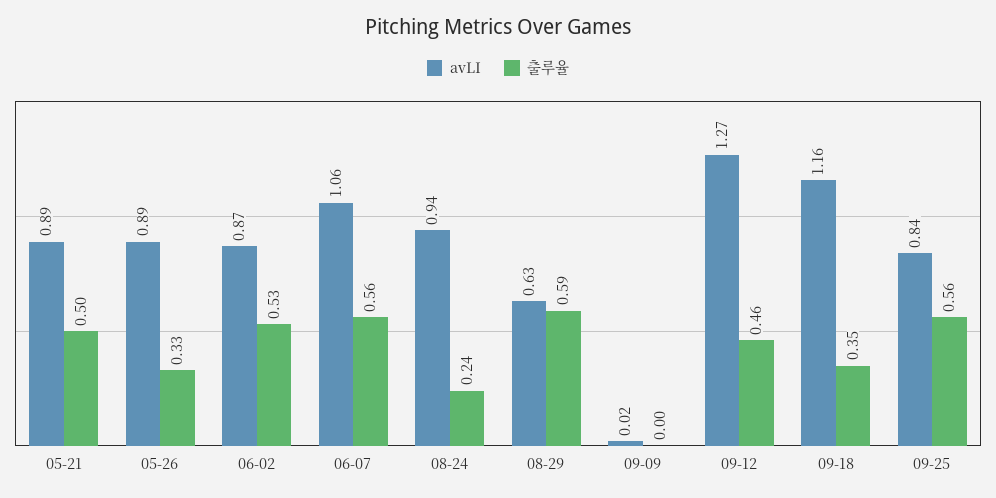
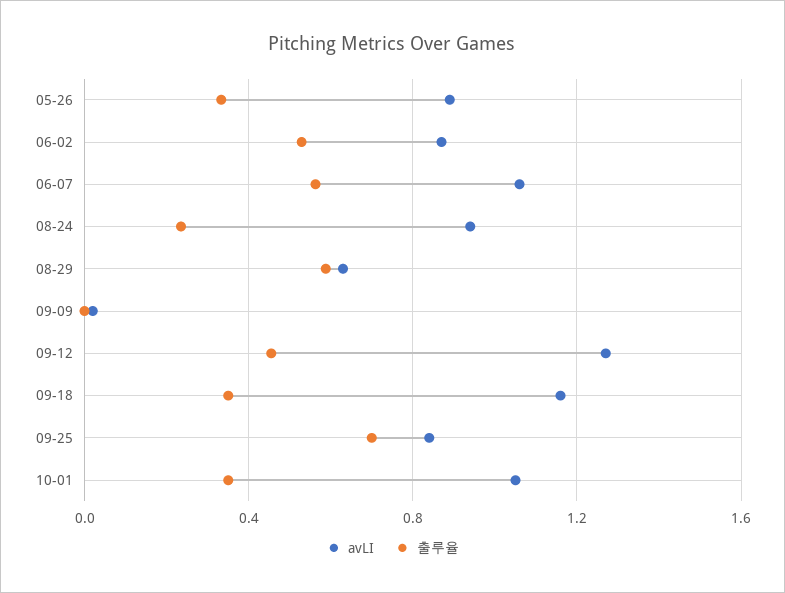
avLI, 05-21: 0.89 -> none
출루율, 05-21: 0.5 -> none
출루율, 09-25: 0.56 -> 0.7
avLI, 10-01: none -> 1.05
출루율, 10-01: none -> 0.35

